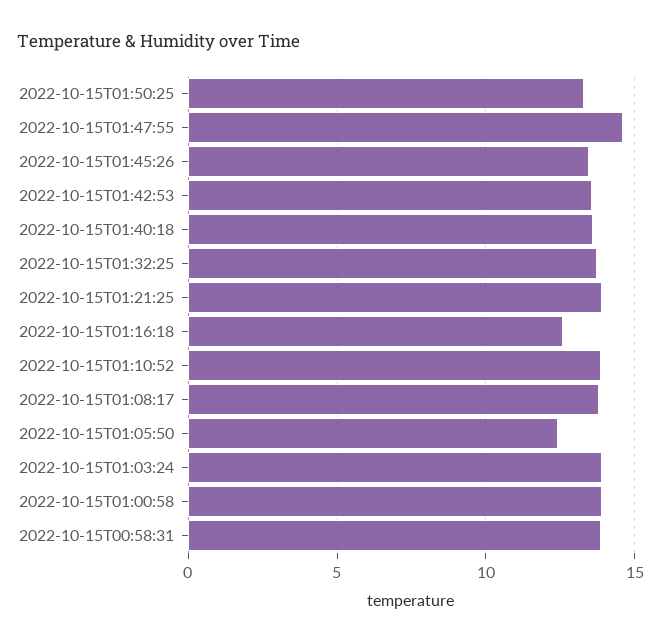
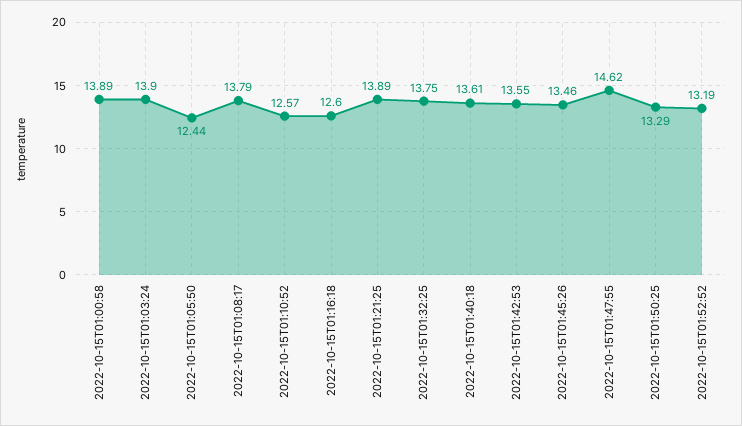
2022-10-15T01:10:52: 14 -> 12.57
2022-10-15T00:58:31: 14 -> none
2022-10-15T01:52:52: none -> 13.19

